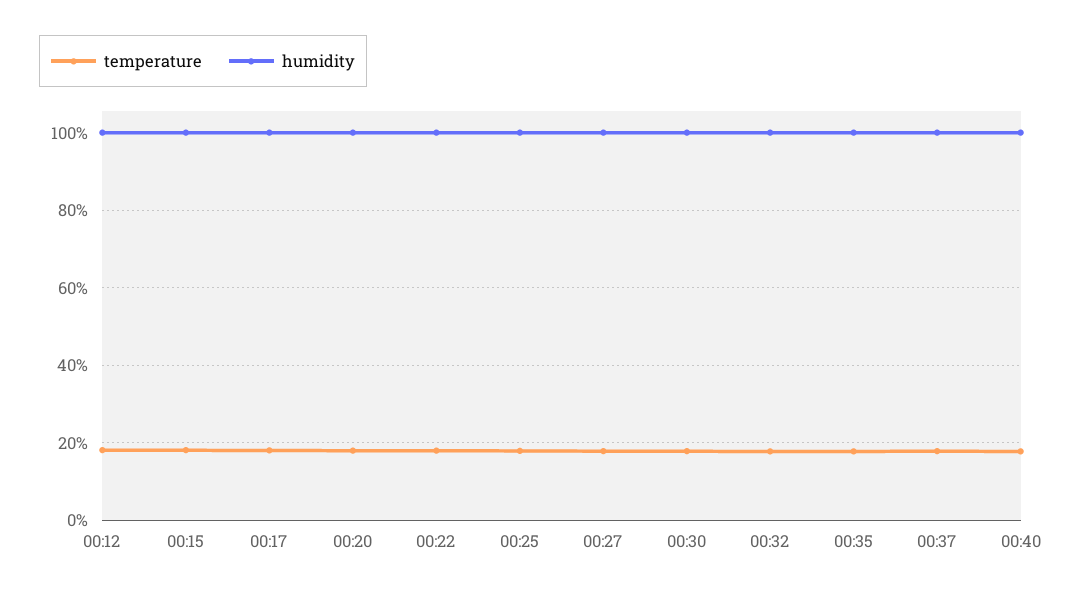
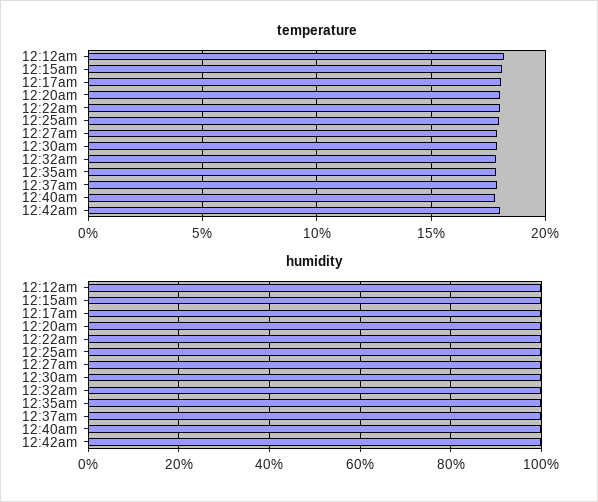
temperature, 12:42am: none -> 18
humidity, 12:42am: none -> 100

